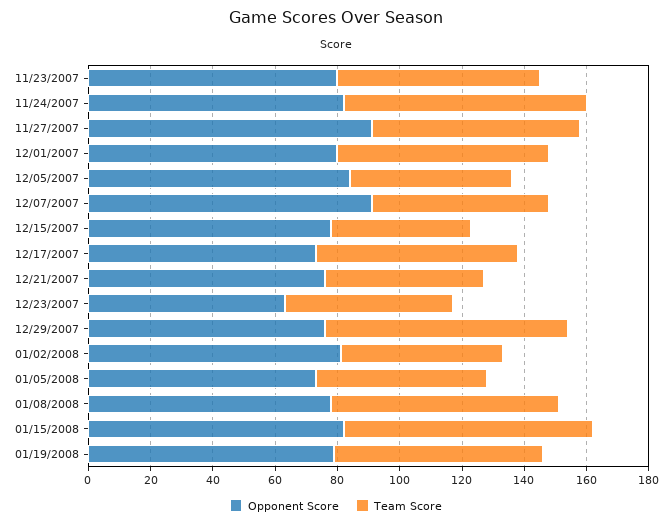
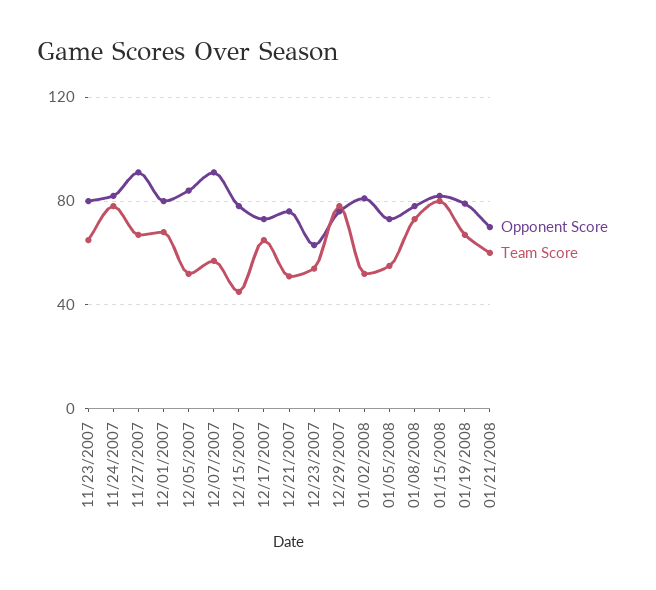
Opponent Score, 01/21/2008: none -> 70
Team Score, 01/21/2008: none -> 60

